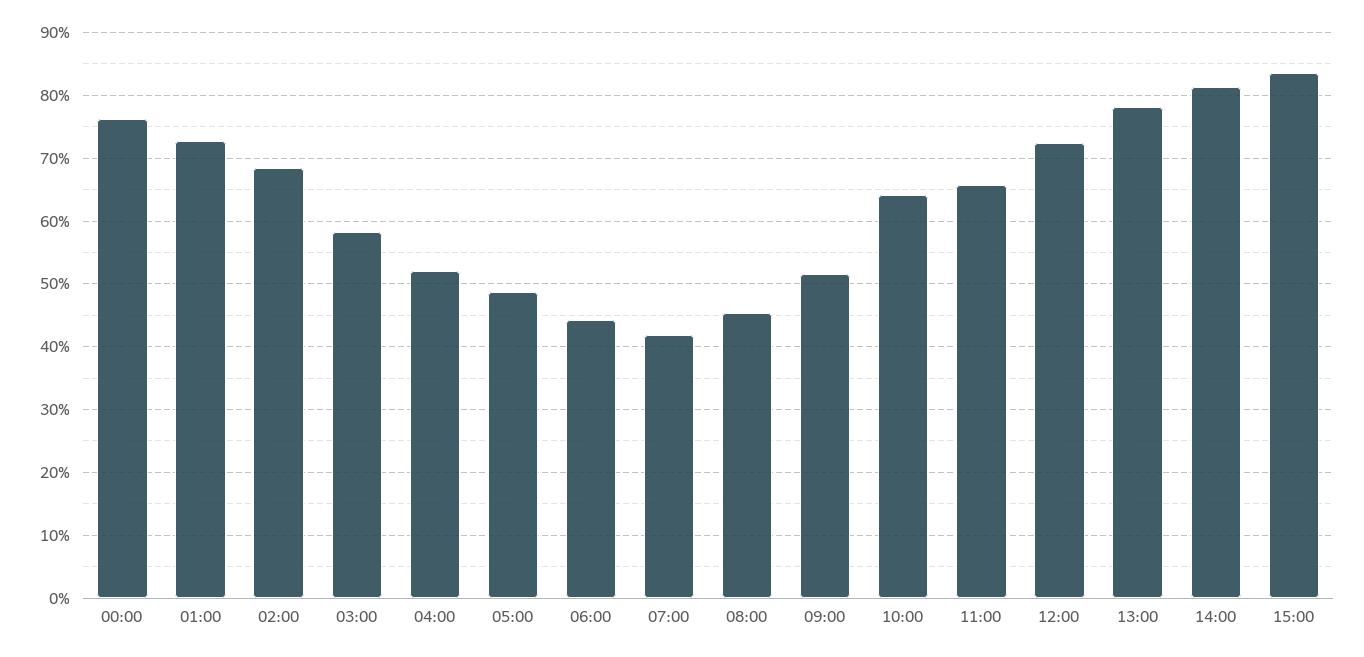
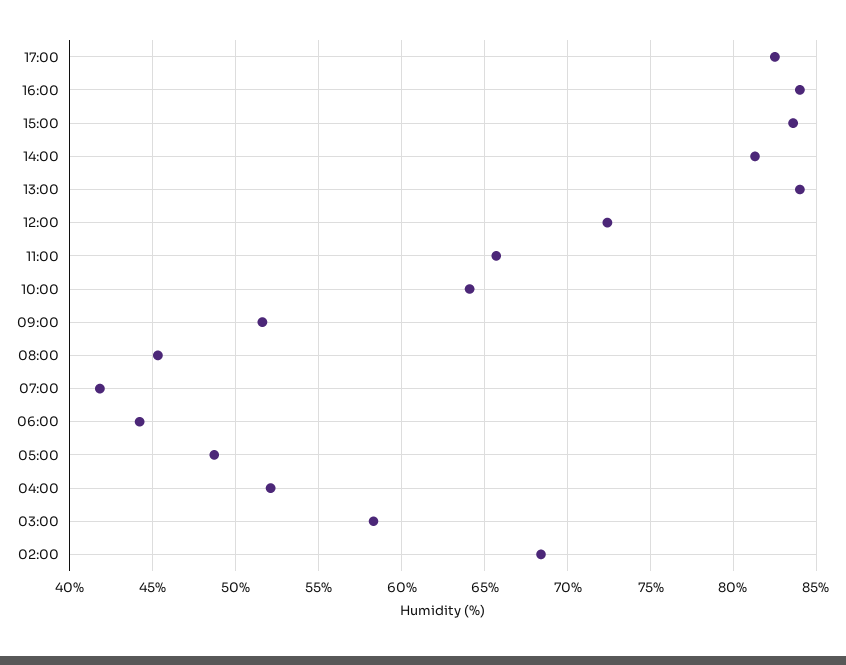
00:00: 76 -> none
01:00: 73 -> none
13:00: 78 -> 84
17:00: none -> 82.5
16:00: none -> 84

